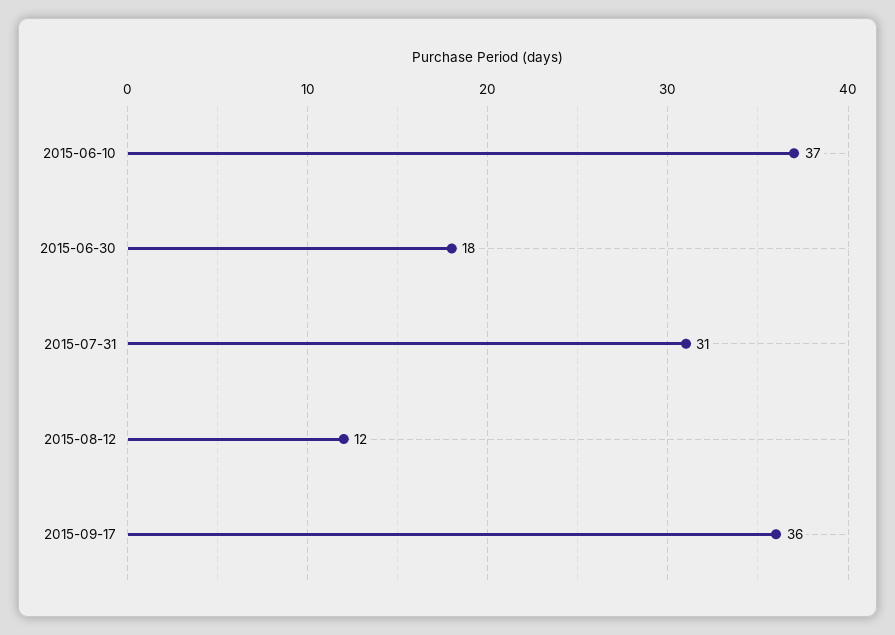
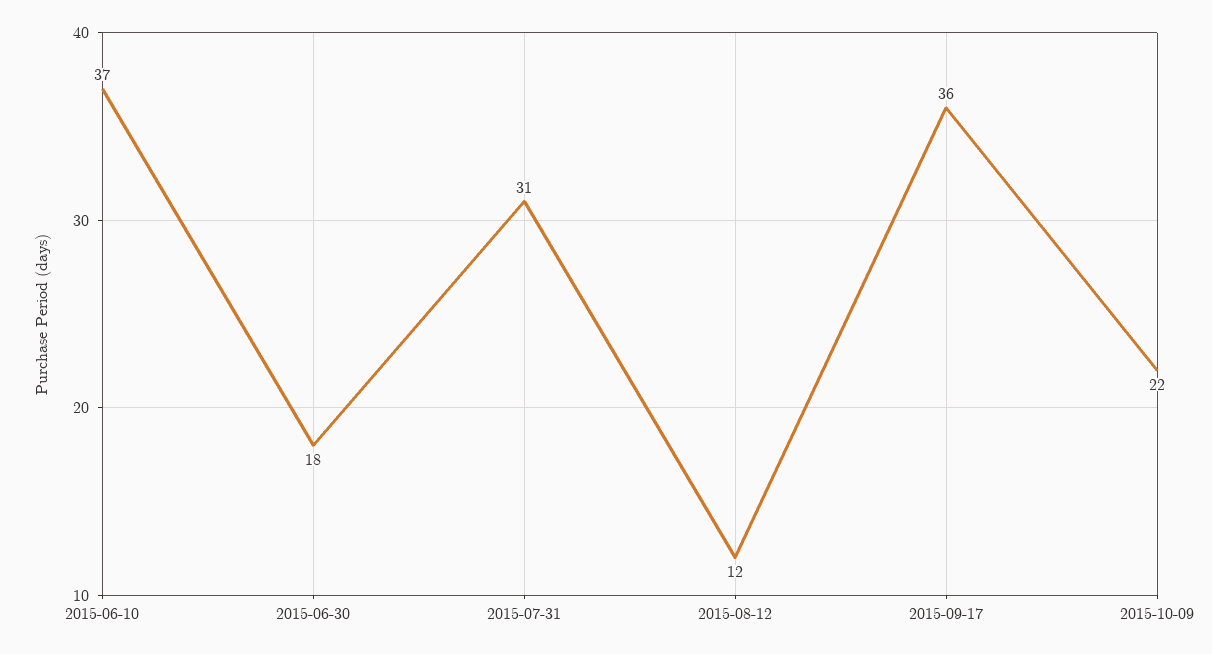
2015-10-09: none -> 22

